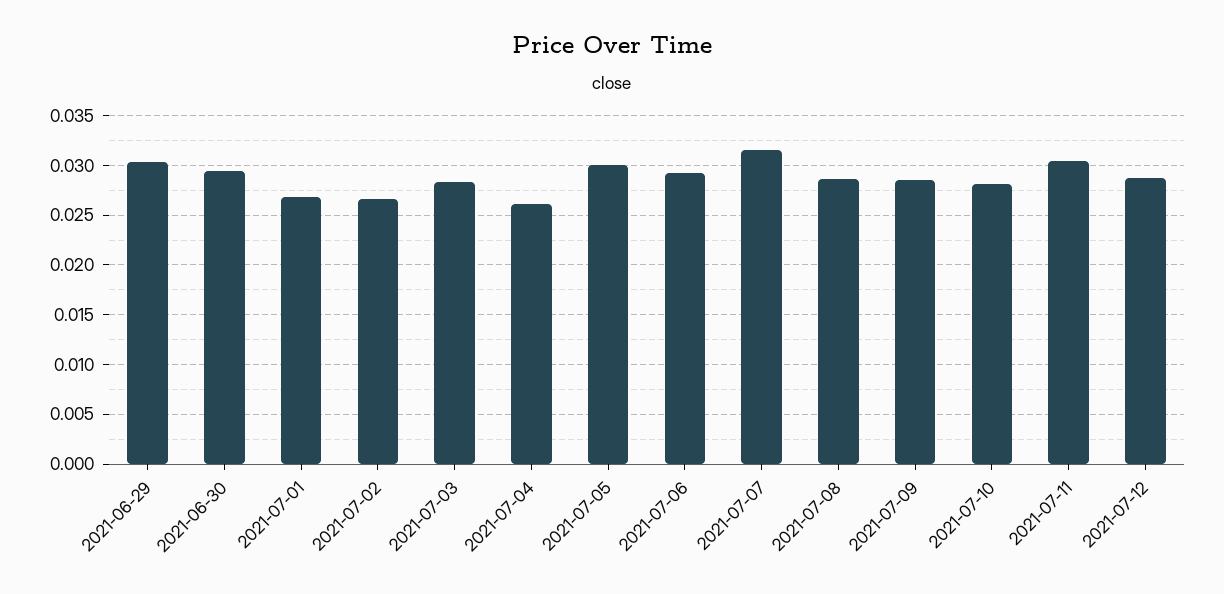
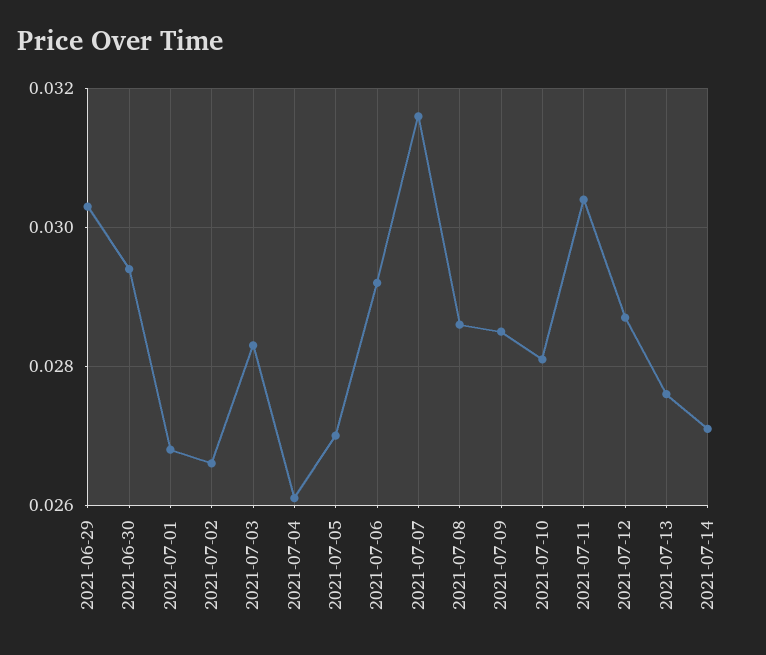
2021-07-05: 0.03 -> 0.027
2021-07-13: none -> 0.0275
2021-07-14: none -> 0.027

